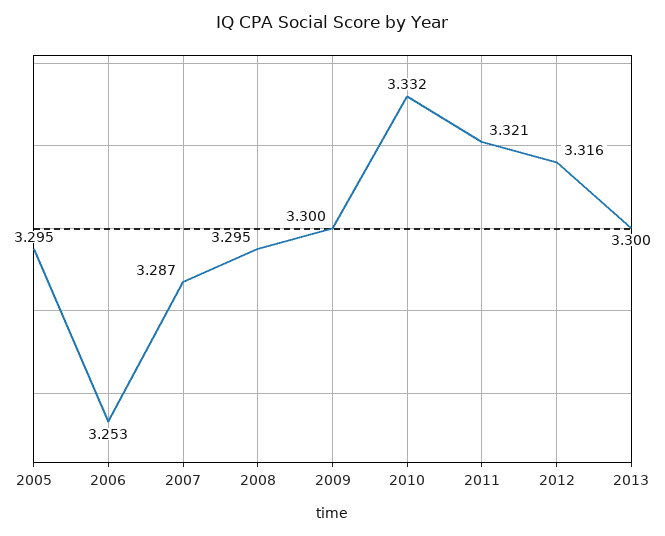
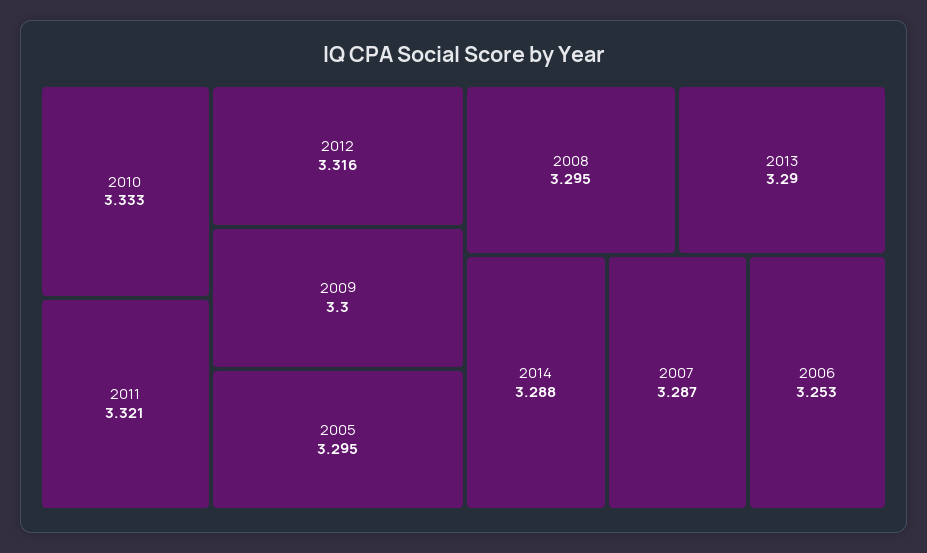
2010: 3.332 -> 3.333
2013: 3.3 -> 3.29
2014: none -> 3.288

